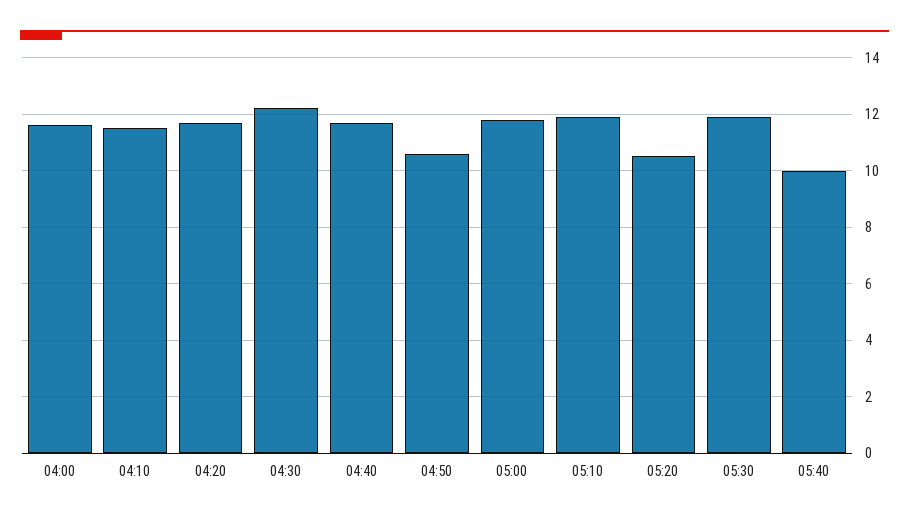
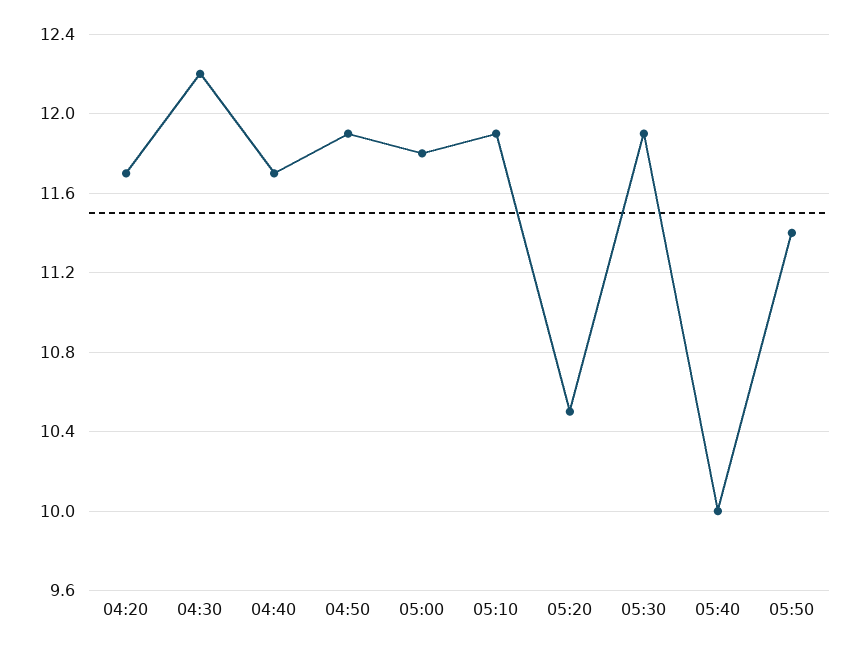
04:00: 11.5 -> none
04:10: 11.5 -> none
04:50: 10.5 -> 11.9
05:50: none -> 11.4

